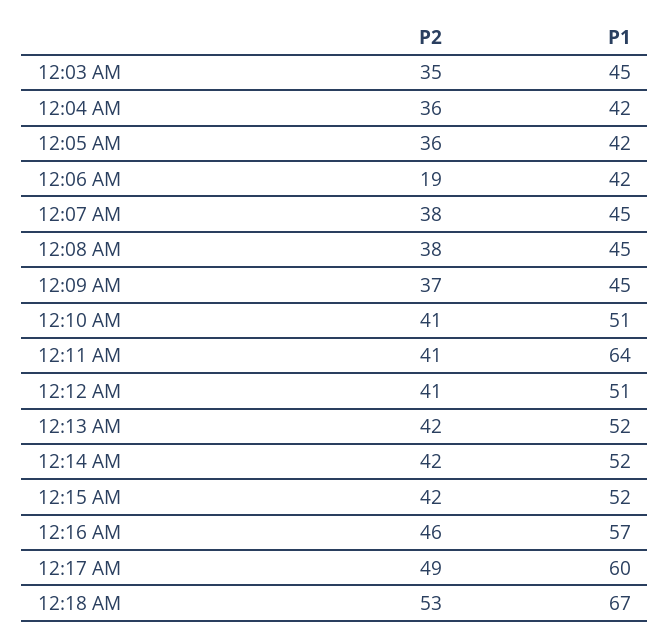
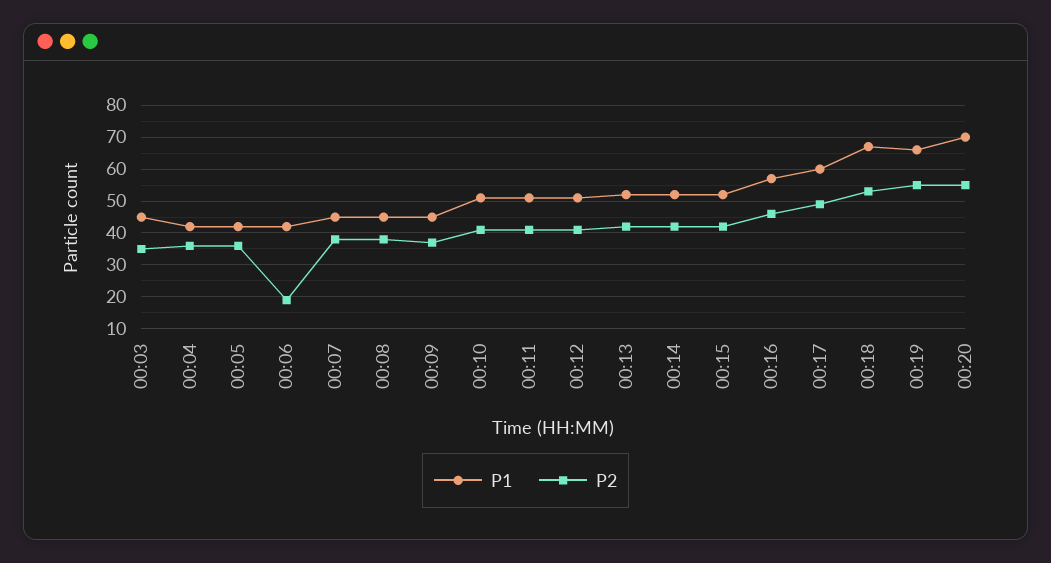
P1, 12:11 AM: 64 -> 50
P1, 00:19: none -> 65
P2, 00:19: none -> 55
P1, 00:20: none -> 70
P2, 00:20: none -> 55

